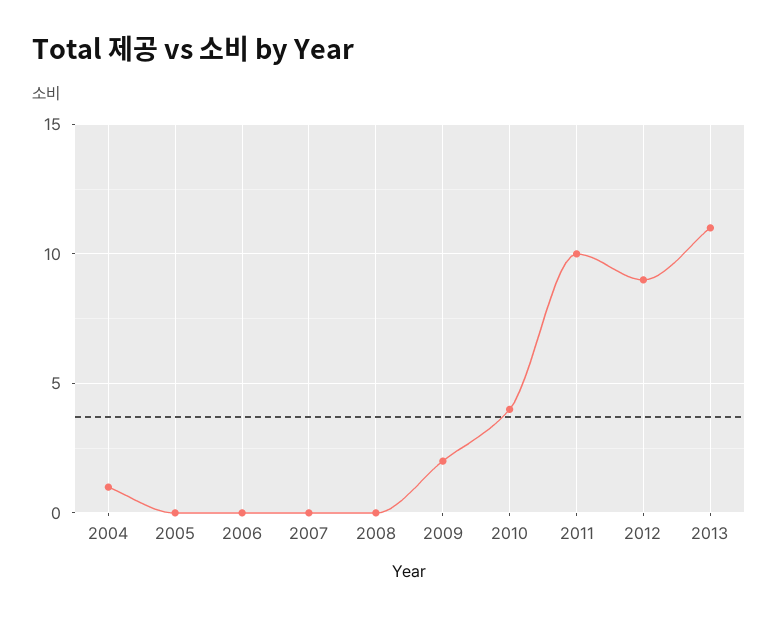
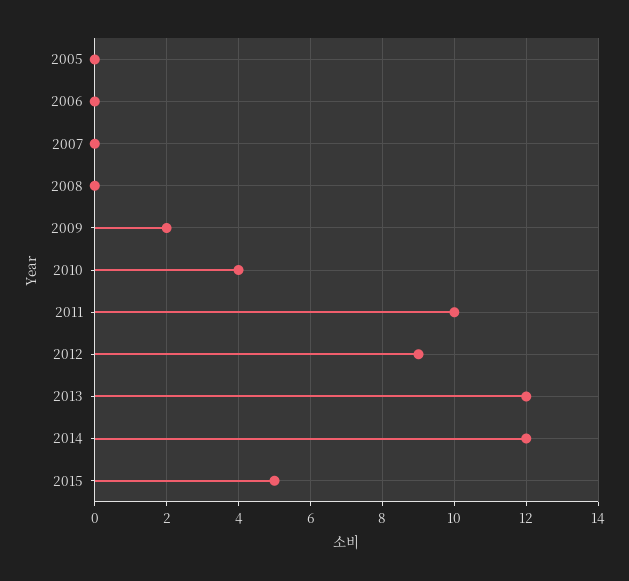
2004: 1 -> none
2013: 11 -> 12
2014: none -> 12
2015: none -> 5

